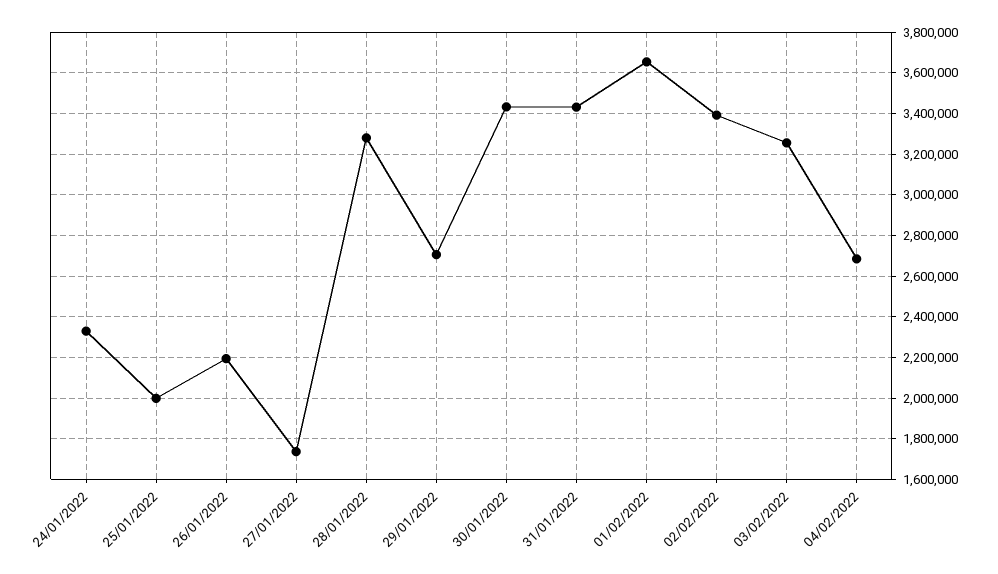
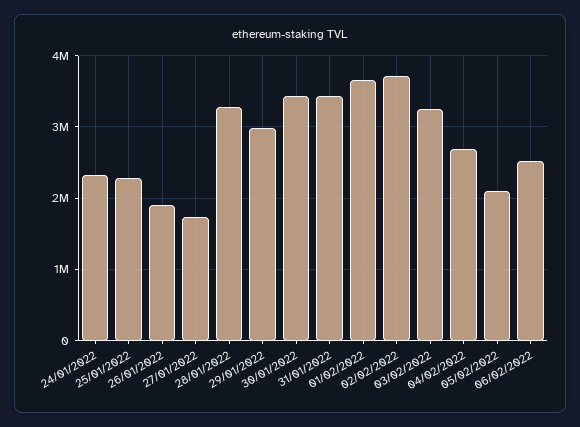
25/01/2022: 2000000 -> 2300000
26/01/2022: 2200000 -> 1900000
29/01/2022: 2700000 -> 3000000
02/02/2022: 3400000 -> 3700000
05/02/2022: none -> 2100000
06/02/2022: none -> 2500000

